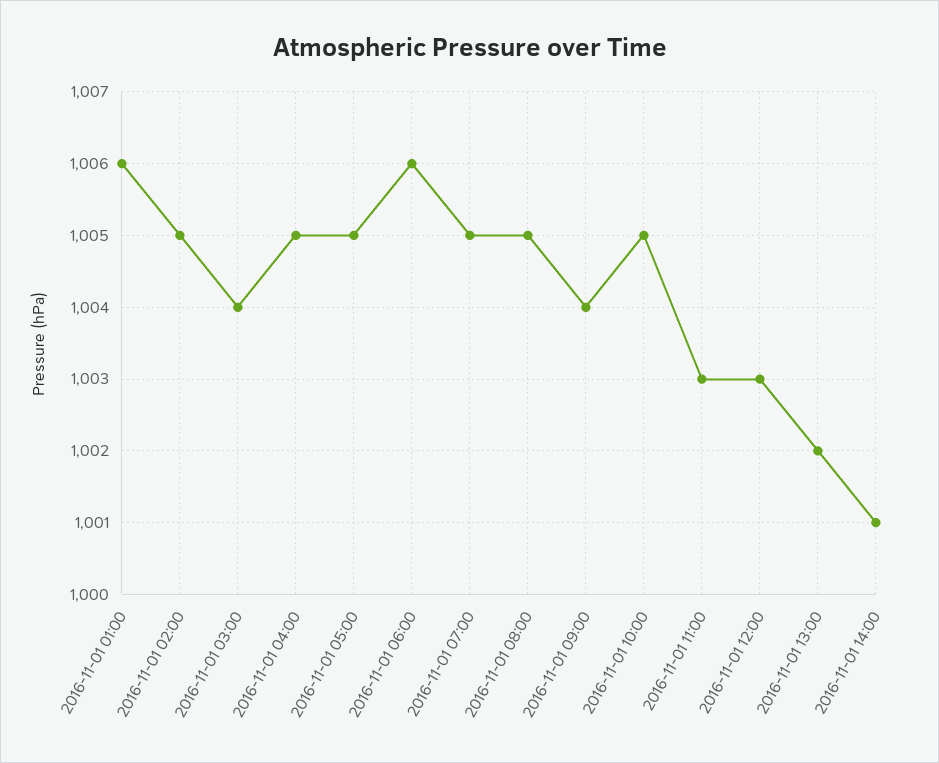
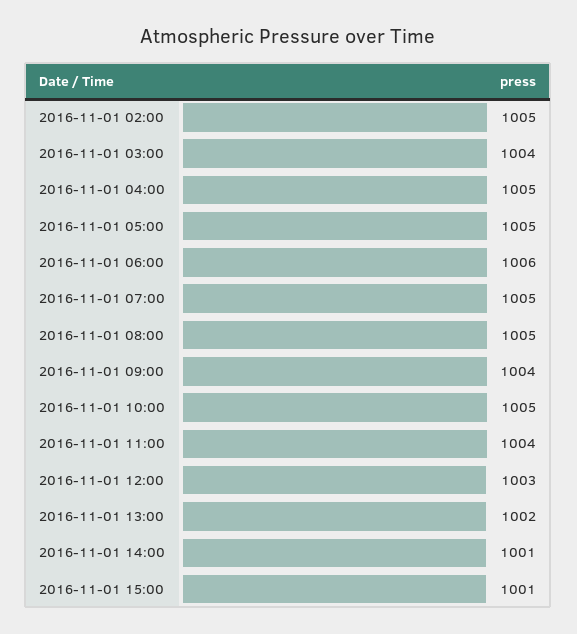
2016-11-01 01:00: 1006 -> none
2016-11-01 11:00: 1003 -> 1004
2016-11-01 15:00: none -> 1001

